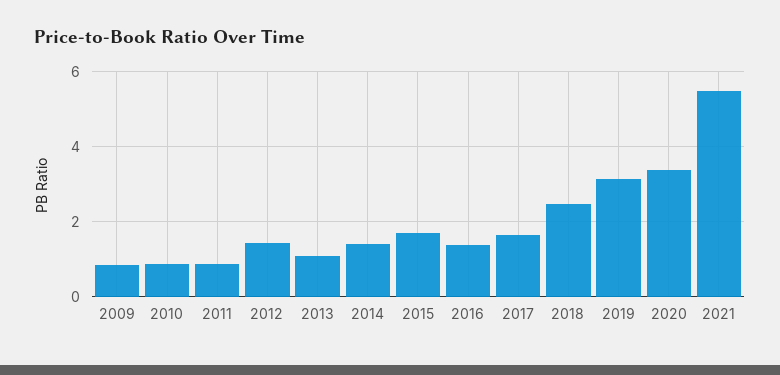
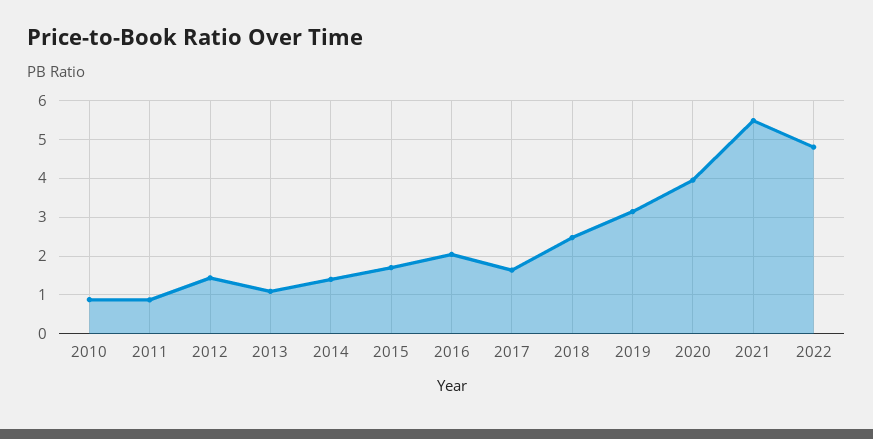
2009: 0.8 -> none
2016: 1.4 -> 2
2020: 3.4 -> 4
2022: none -> 4.8

